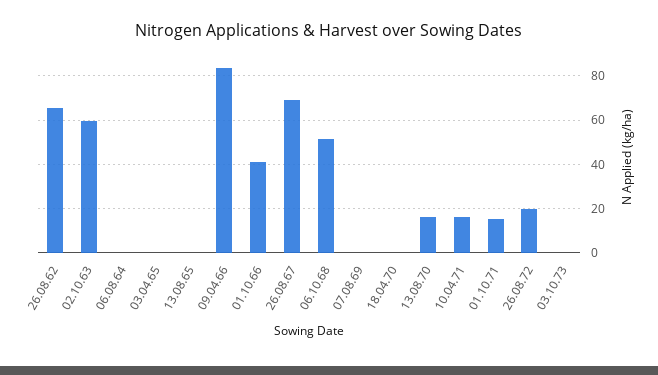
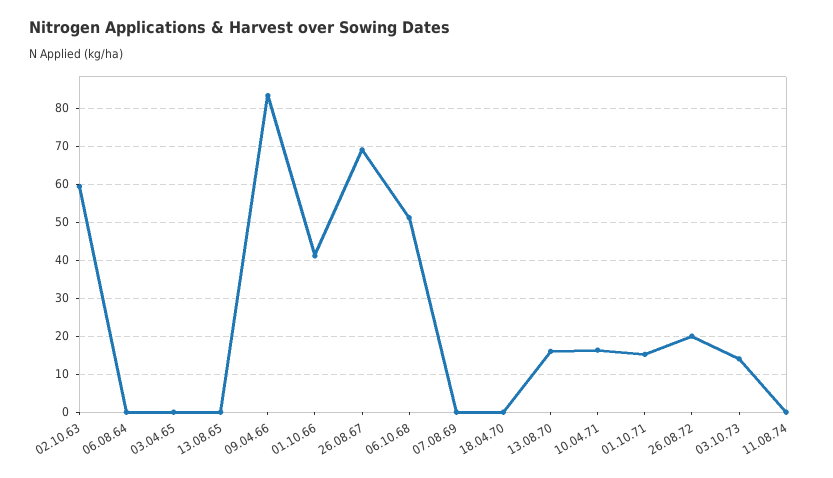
26.08.62: 65 -> none
03.10.73: 0 -> 14
11.08.74: none -> 0

